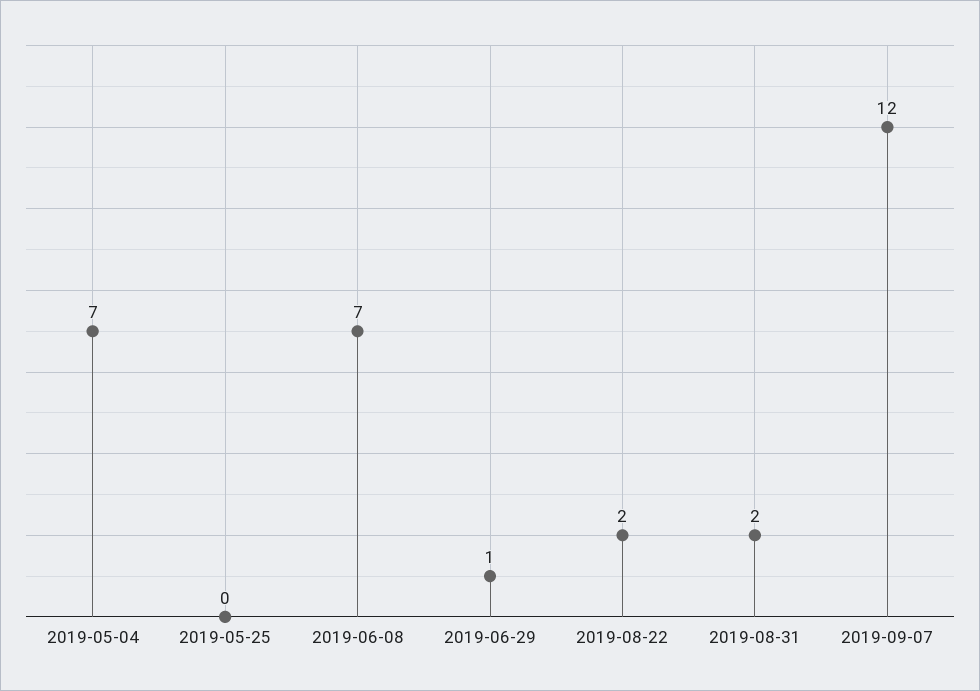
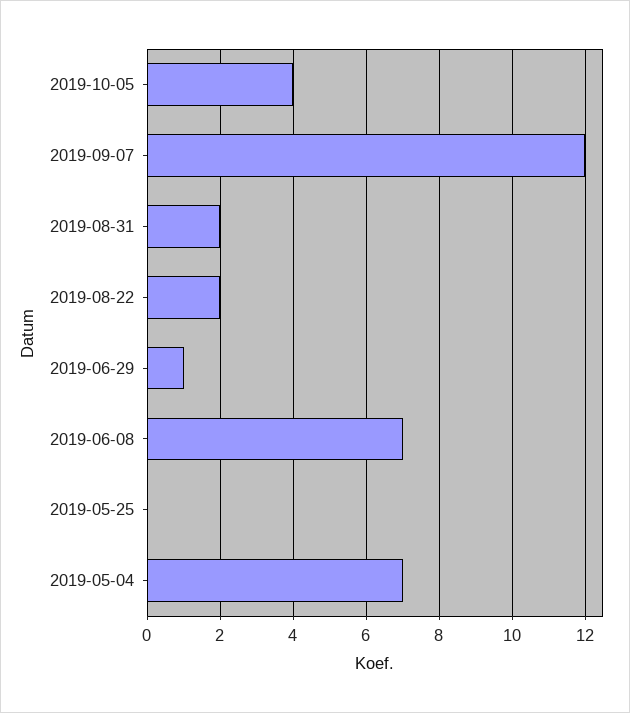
2019-10-05: none -> 4

